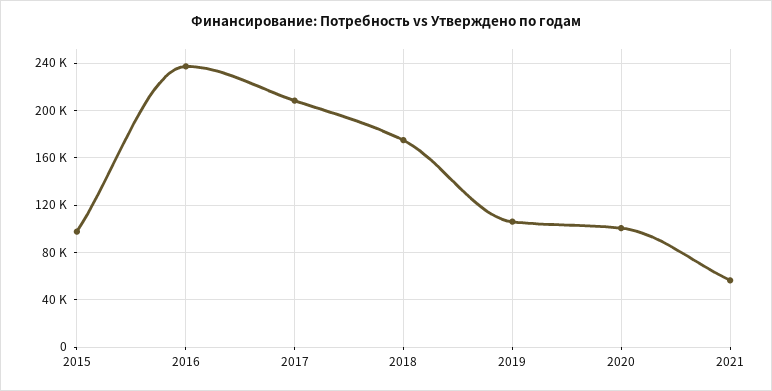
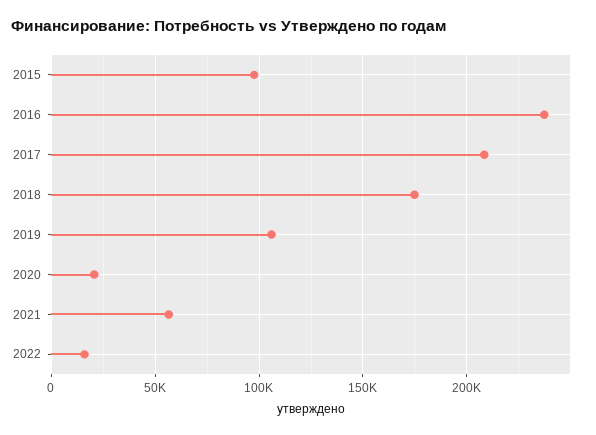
2020: 100000 -> 20000
2022: none -> 15000

